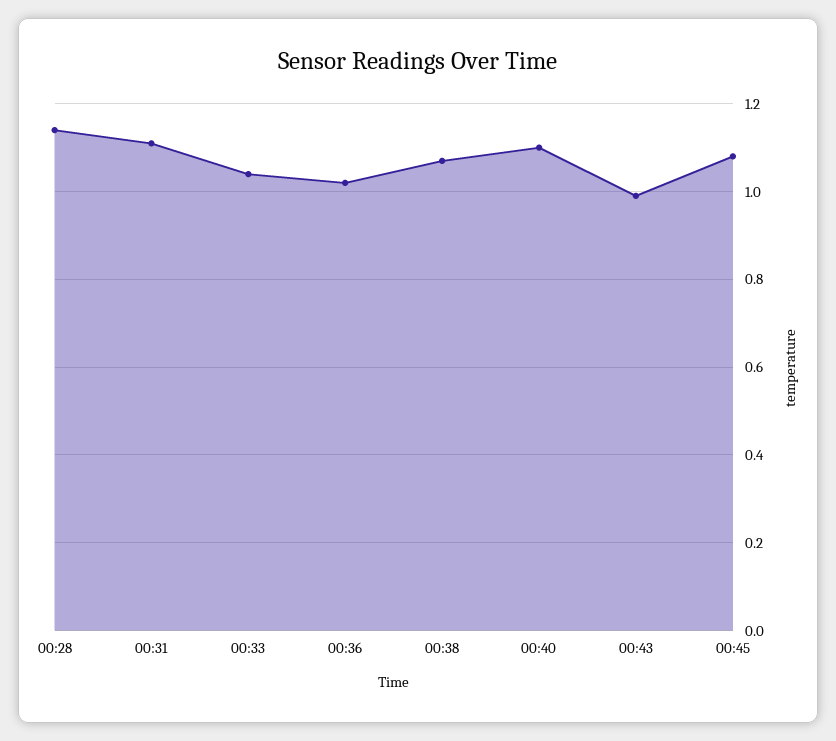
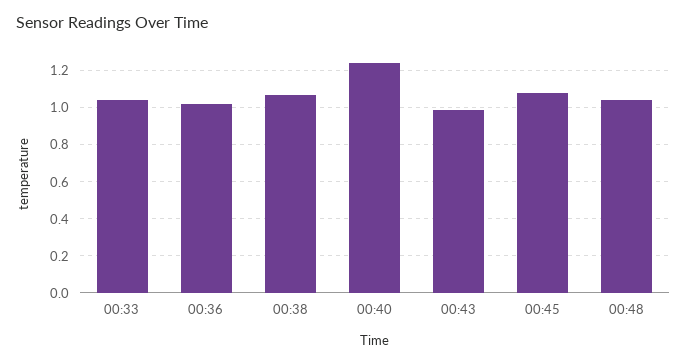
00:28: 1.15 -> none
00:31: 1.1 -> none
00:40: 1.1 -> 1.25
00:48: none -> 1.05

